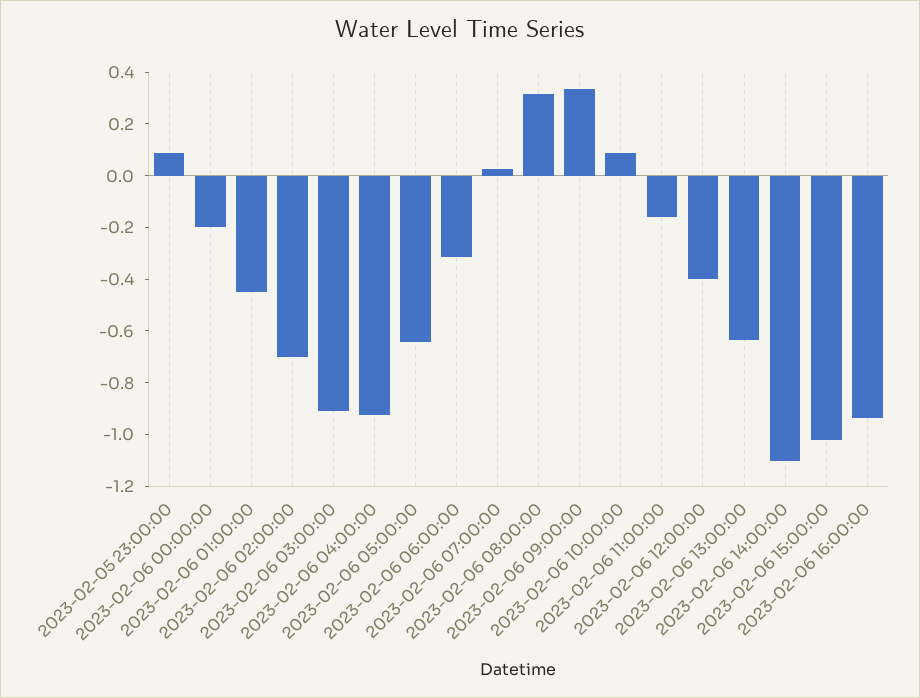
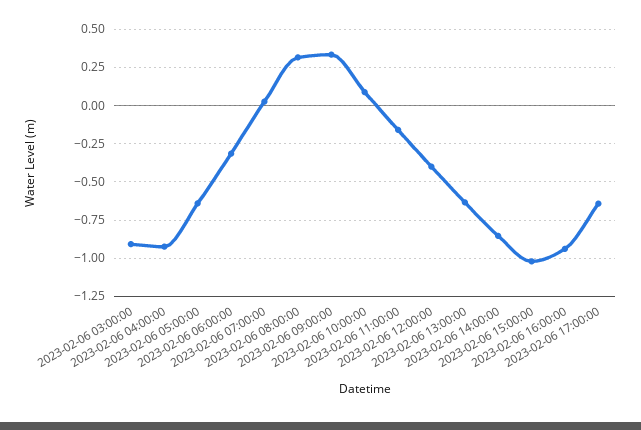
2023-02-05 23:00:00: 0.1 -> none
2023-02-06 00:00:00: -0.2 -> none
2023-02-06 01:00:00: -0.45 -> none
2023-02-06 02:00:00: -0.7 -> none
2023-02-06 14:00:00: -1.1 -> -0.85
2023-02-06 17:00:00: none -> -0.65

